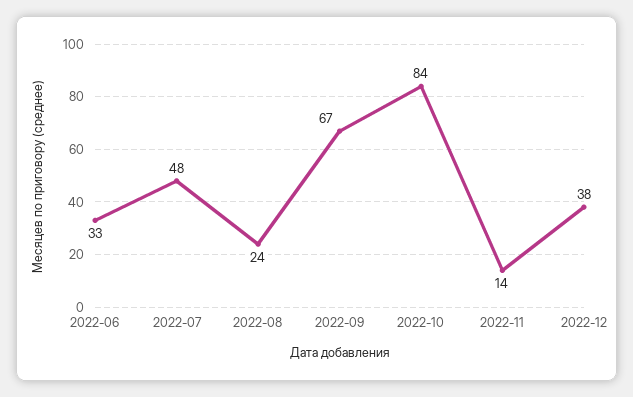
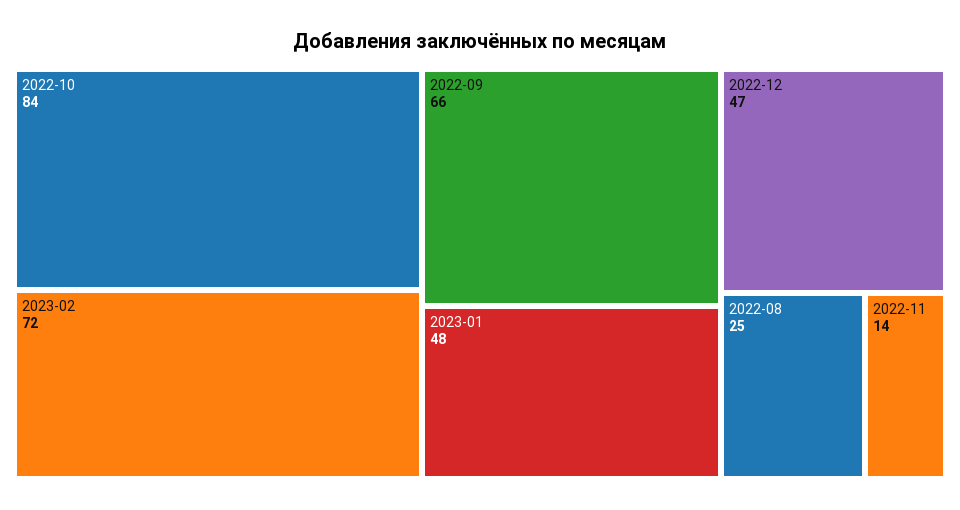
2022-06: 33 -> none
2022-07: 48 -> none
2022-08: 24 -> 25
2022-09: 67 -> 66
2022-12: 38 -> 47
2023-02: none -> 72
2023-01: none -> 48

